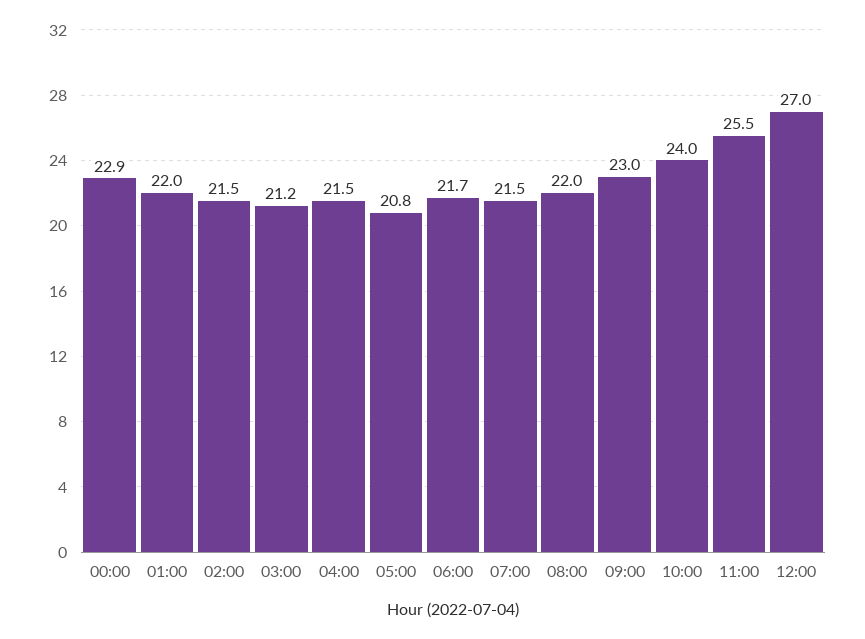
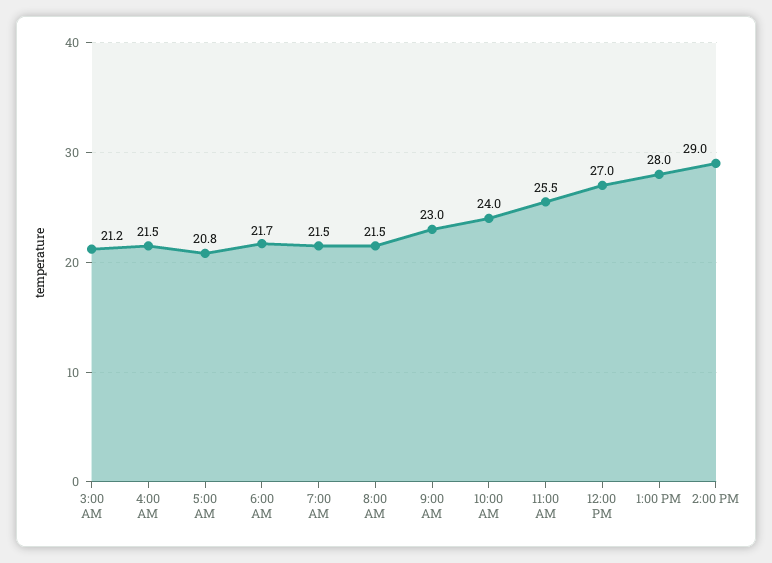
00:00: 22.9 -> none
01:00: 22 -> none
02:00: 21.5 -> none
08:00: 22 -> 21.5
1:00 PM: none -> 28
2:00 PM: none -> 29

